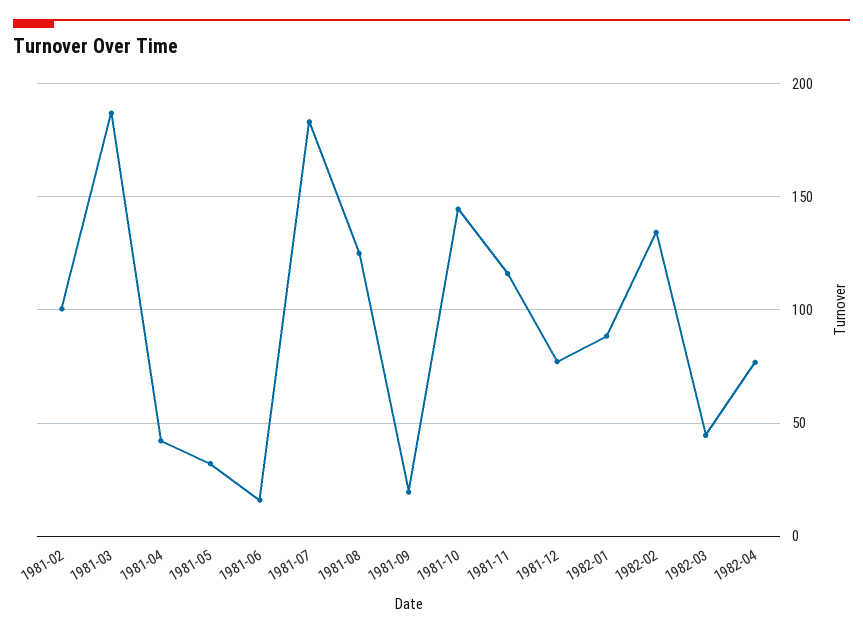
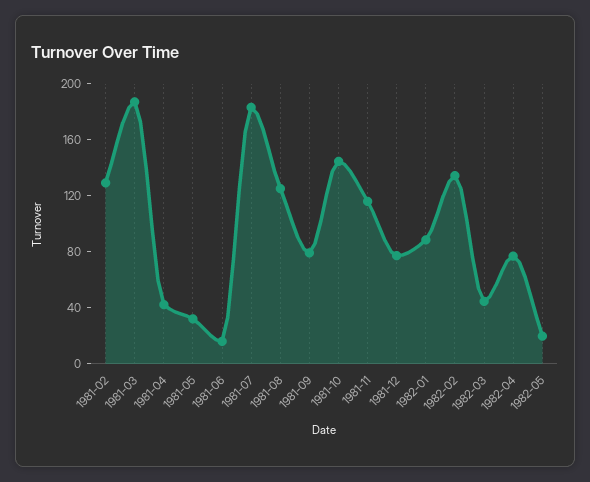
1981-02: 100 -> 130
1981-09: 20 -> 80
1982-05: none -> 20

